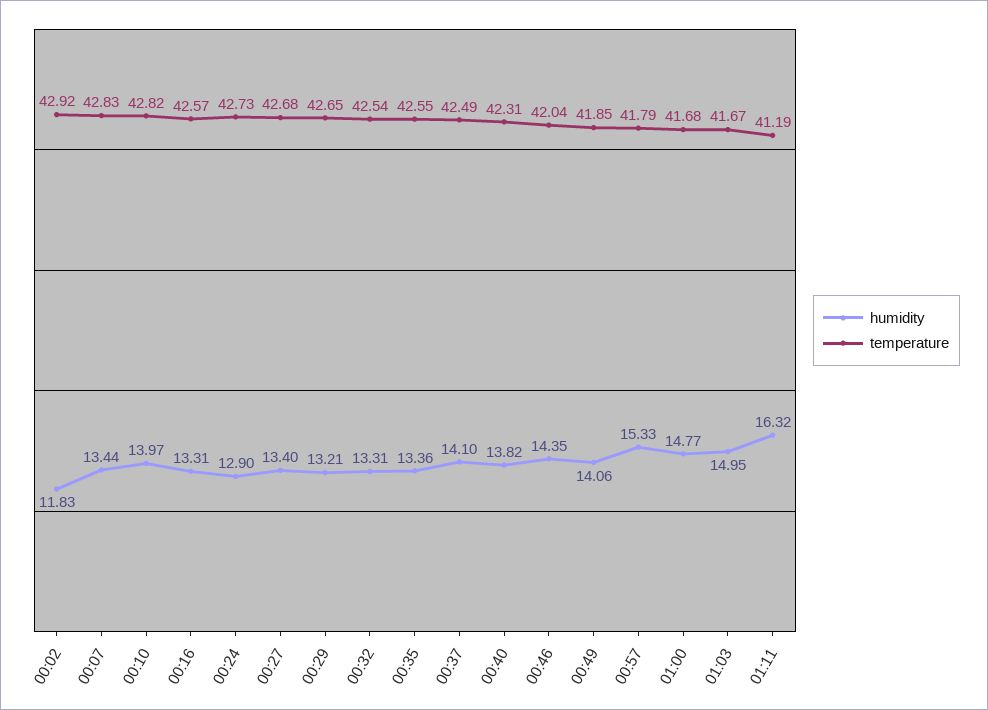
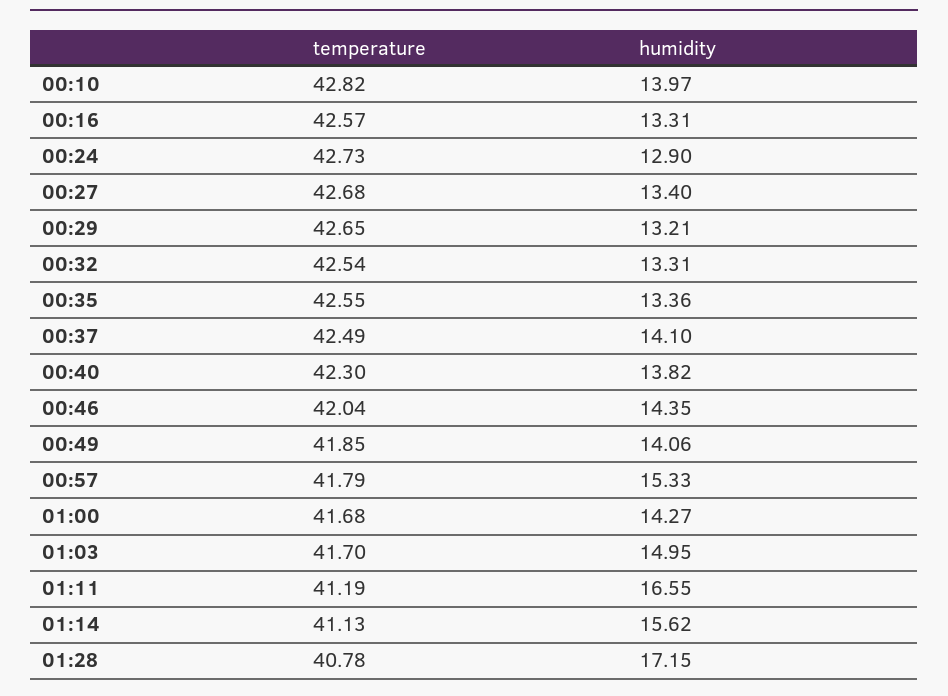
humidity, 00:02: 11.83 -> none
temperature, 00:02: 42.92 -> none
humidity, 00:07: 13.44 -> none
temperature, 00:07: 42.83 -> none
temperature, 00:40: 42.31 -> 42.3
humidity, 01:00: 14.77 -> 14.27
temperature, 01:03: 41.67 -> 41.7
humidity, 01:11: 16.32 -> 16.55
temperature, 01:14: none -> 41.13
humidity, 01:14: none -> 15.62
temperature, 01:28: none -> 40.78
humidity, 01:28: none -> 17.15

